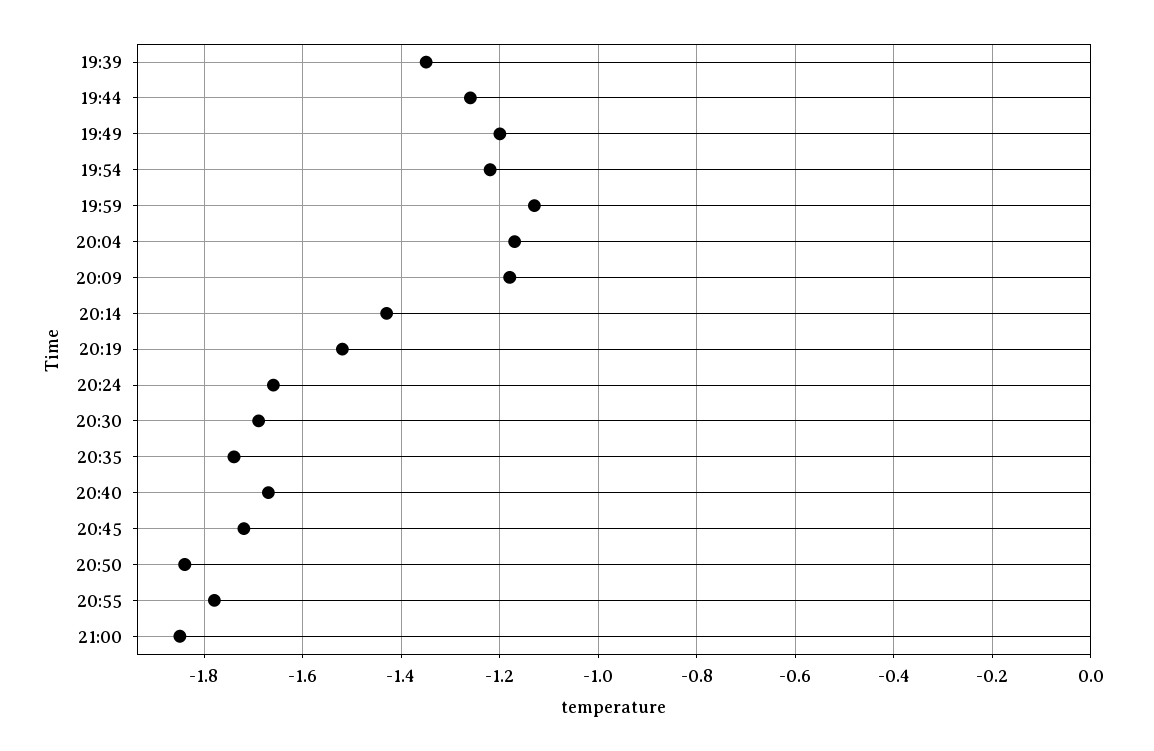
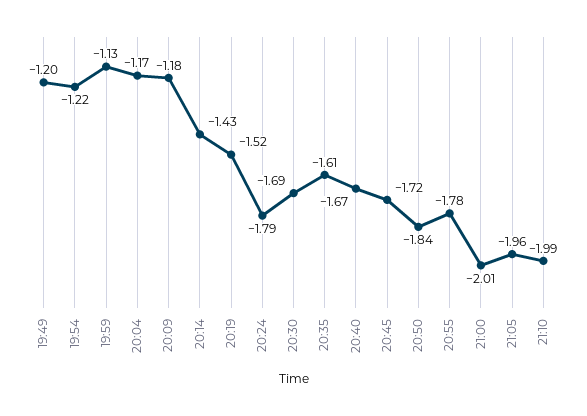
19:39: -1.35 -> none
19:44: -1.25 -> none
20:24: -1.65 -> -1.79
20:35: -1.75 -> -1.61
21:00: -1.85 -> -2.01
21:05: none -> -1.96
21:10: none -> -1.99

